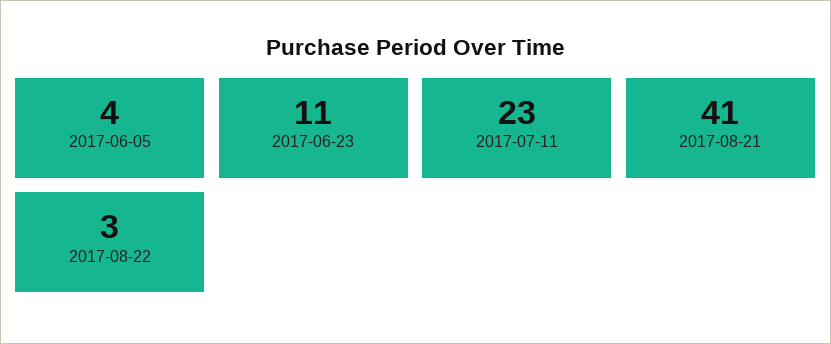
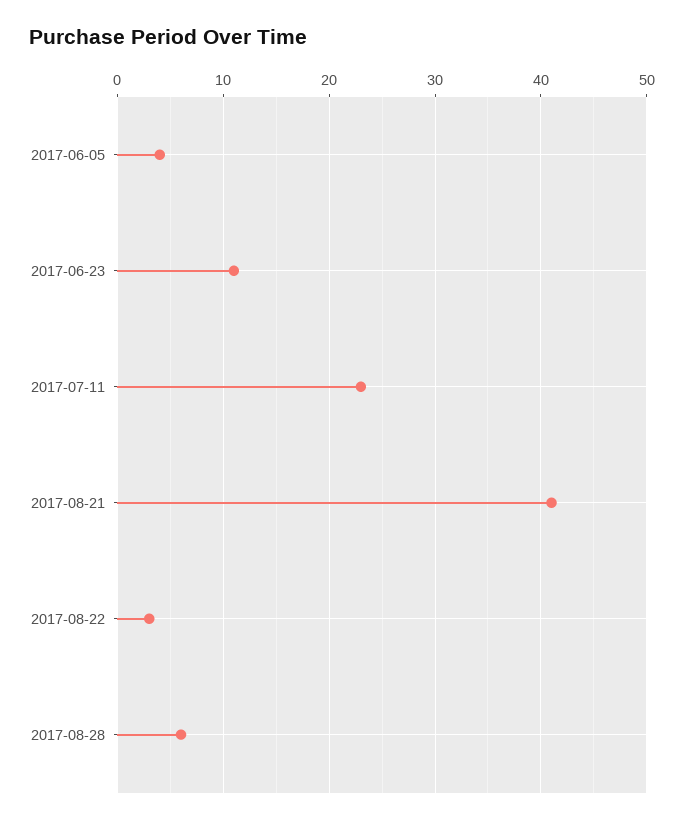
2017-08-28: none -> 6

